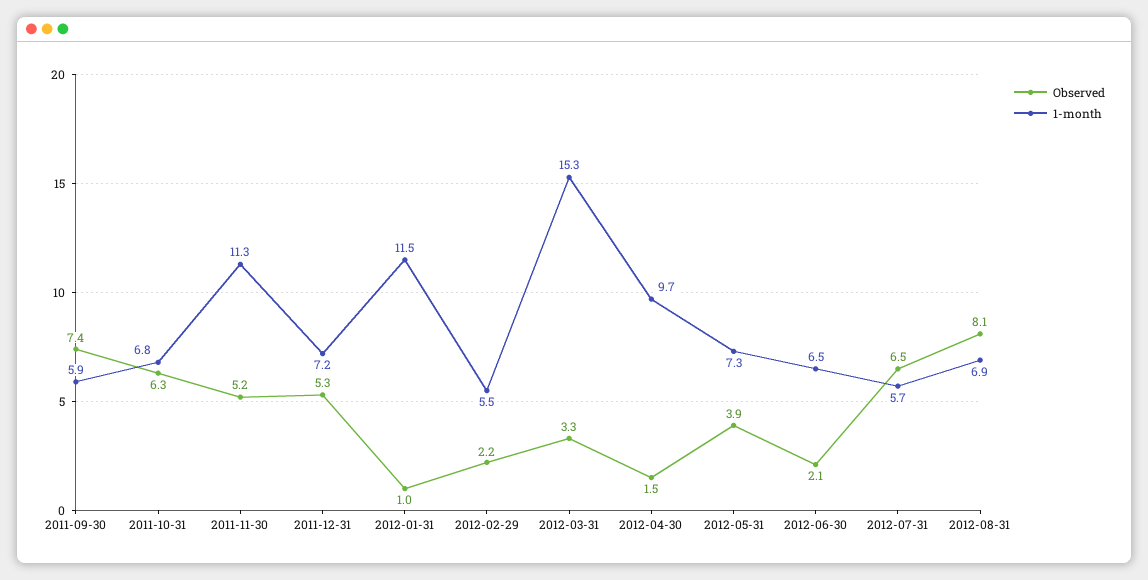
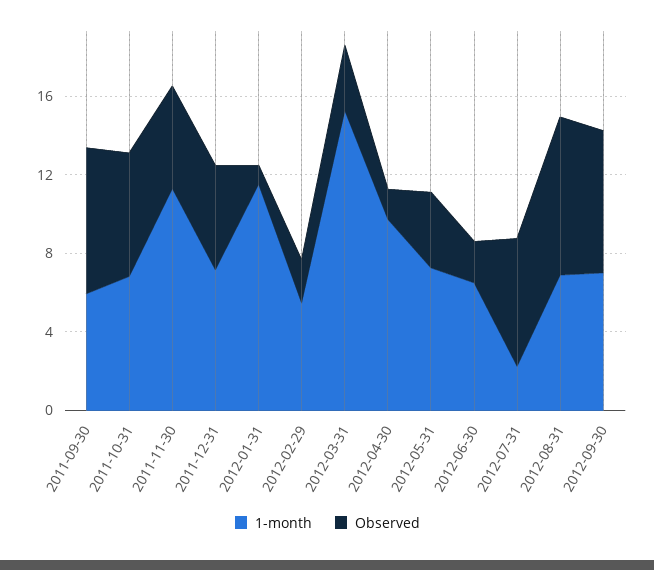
1-month, 2012-07-31: 5.7 -> 2
1-month, 2012-09-30: none -> 7
Observed, 2012-09-30: none -> 7

